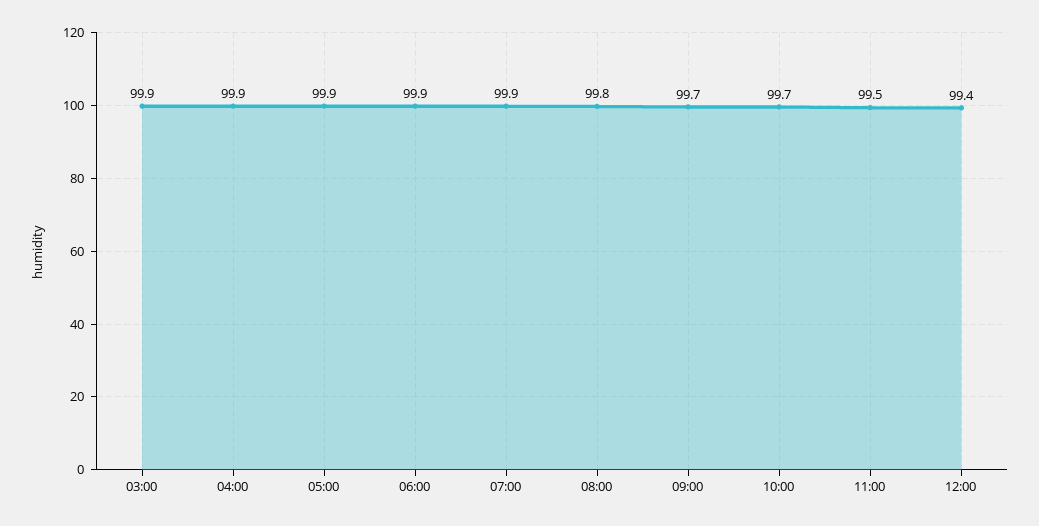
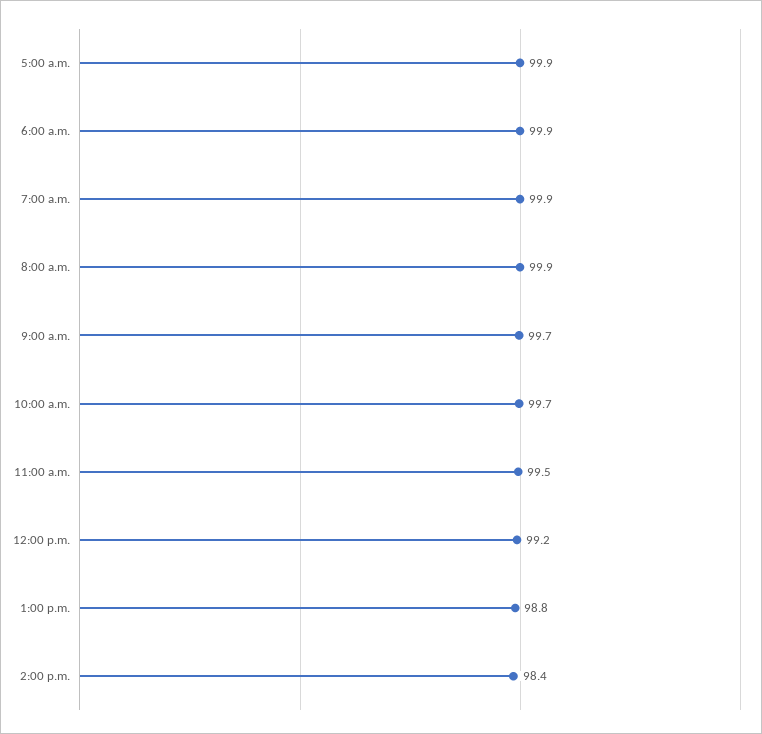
03:00: 99.9 -> none
04:00: 99.9 -> none
08:00: 99.8 -> 99.9
12:00: 99.4 -> 99.2
1:00 p.m.: none -> 98.8
2:00 p.m.: none -> 98.4

